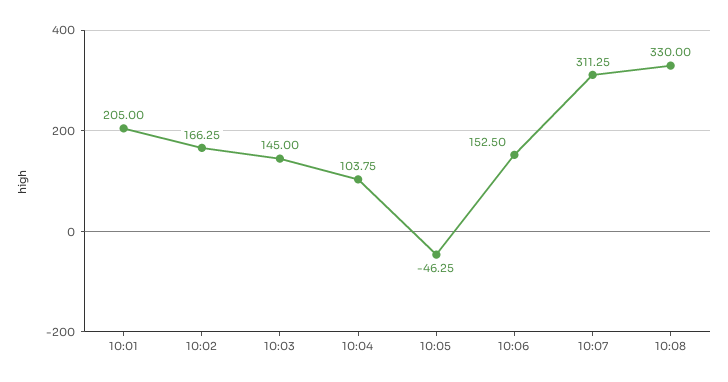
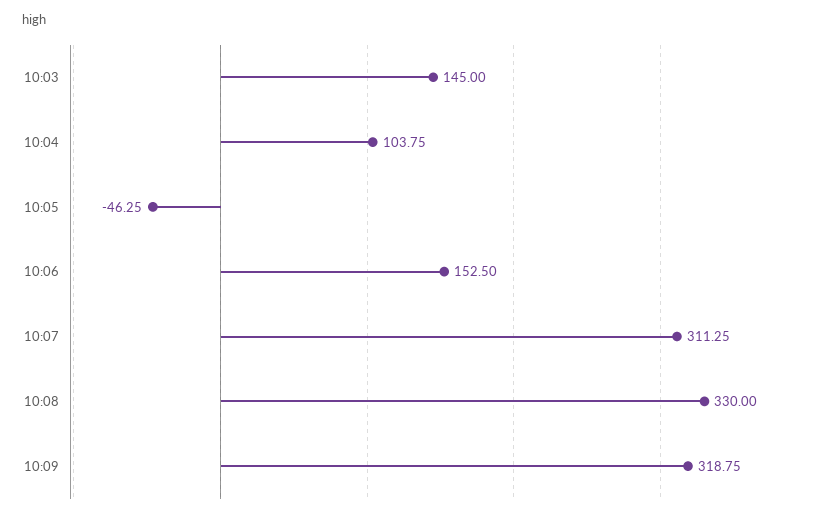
10:01: 205 -> none
10:02: 166.25 -> none
10:09: none -> 318.75

